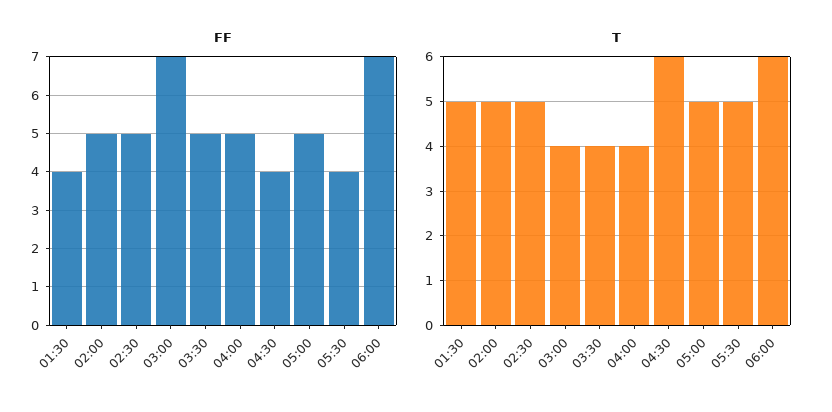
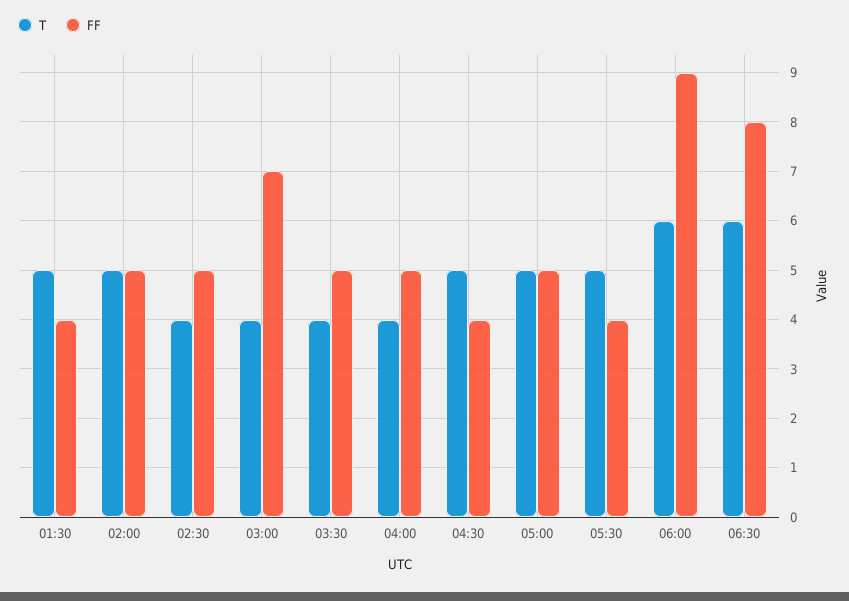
FF, 06:00: 7 -> 9
T, 02:30: 5 -> 4
T, 04:30: 6 -> 5
T, 06:30: none -> 6
FF, 06:30: none -> 8

